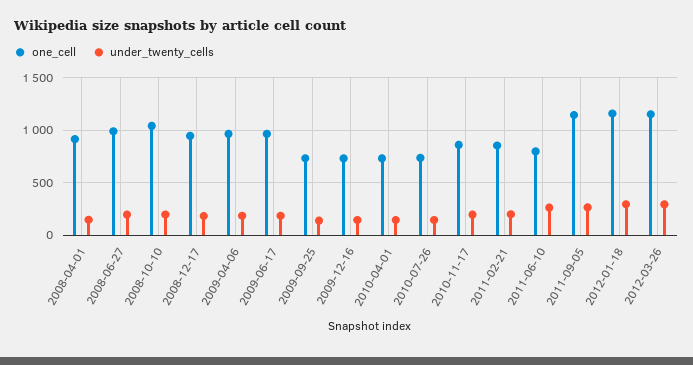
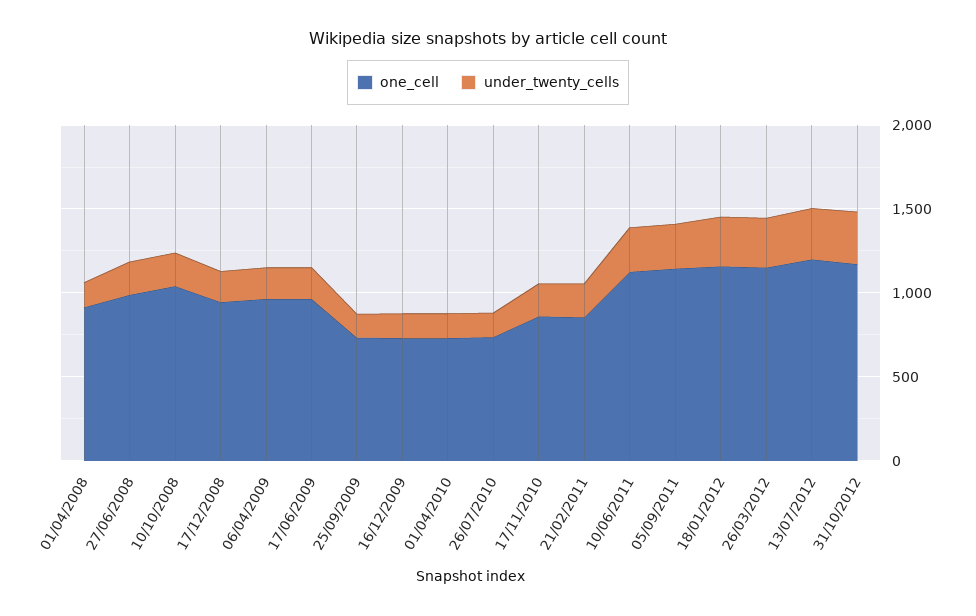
one_cell, 2011-06-10: 800 -> 1100
one_cell, 13/07/2012: none -> 1200
under_twenty_cells, 13/07/2012: none -> 300
one_cell, 31/10/2012: none -> 1200
under_twenty_cells, 31/10/2012: none -> 300

